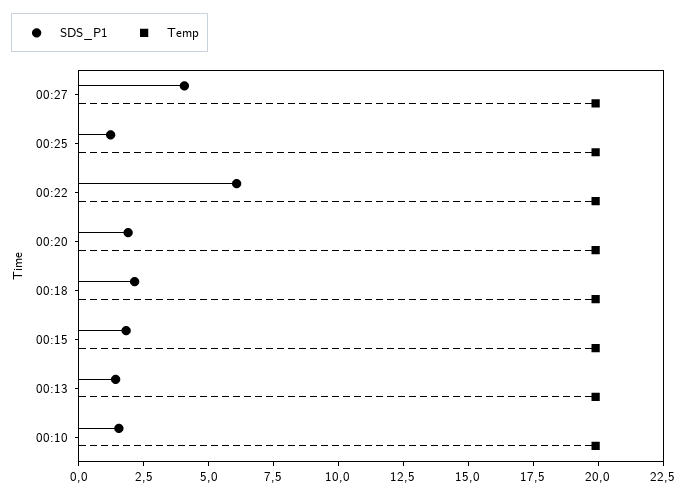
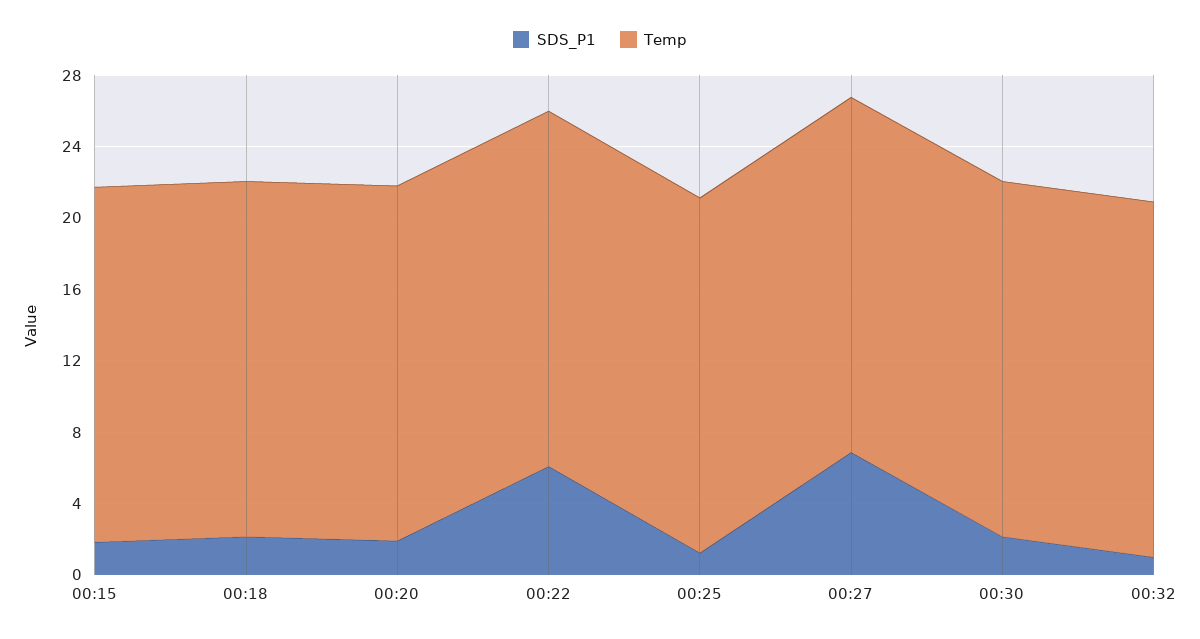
SDS_P1, 00:27: 4 -> 7
SDS_P1, 00:13: 1.5 -> none
Temp, 00:13: 20 -> none
SDS_P1, 00:10: 1.5 -> none
Temp, 00:10: 20 -> none
SDS_P1, 00:30: none -> 2
Temp, 00:30: none -> 20
SDS_P1, 00:32: none -> 1
Temp, 00:32: none -> 20

